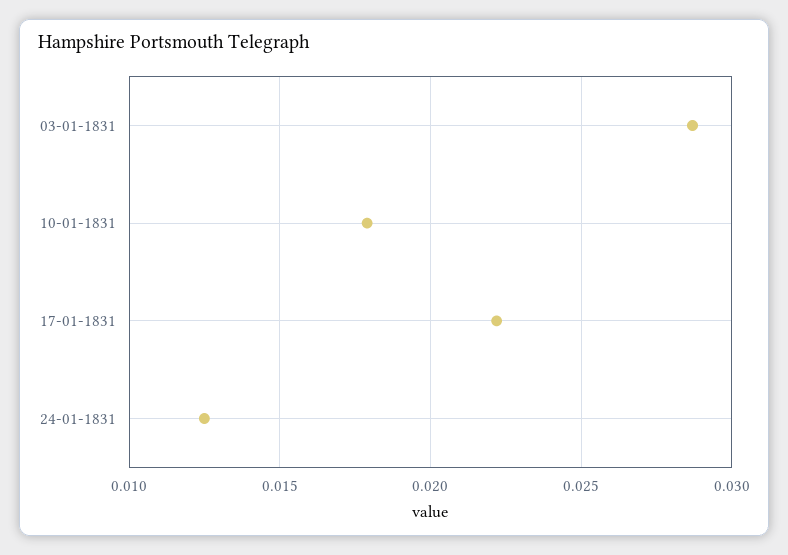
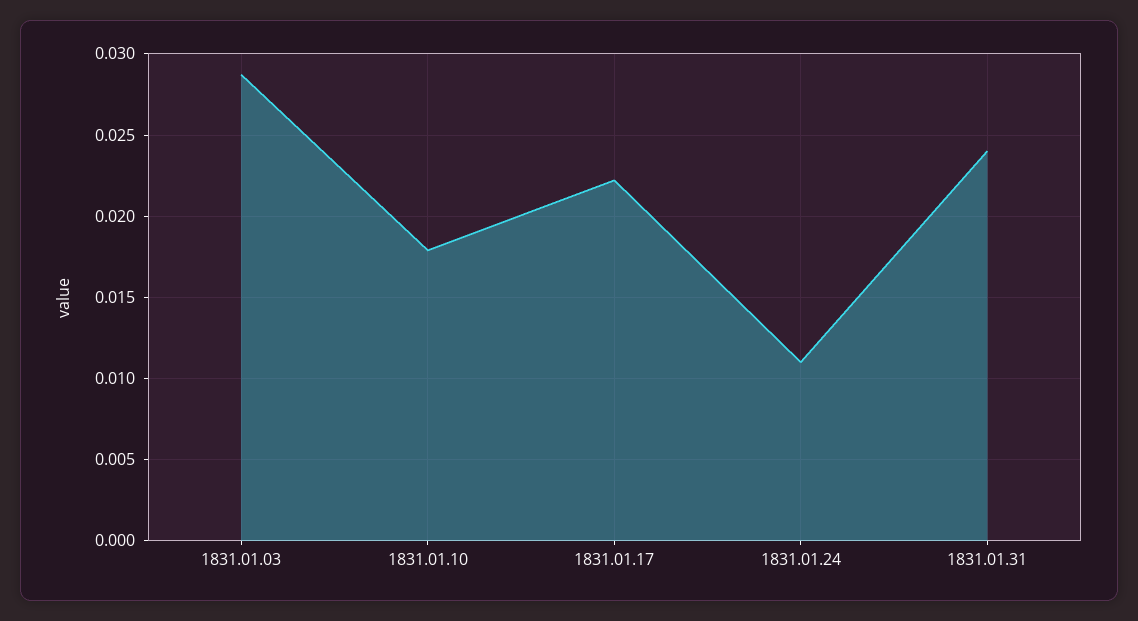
24-01-1831: 0.0125 -> 0.011
1831.01.31: none -> 0.024

